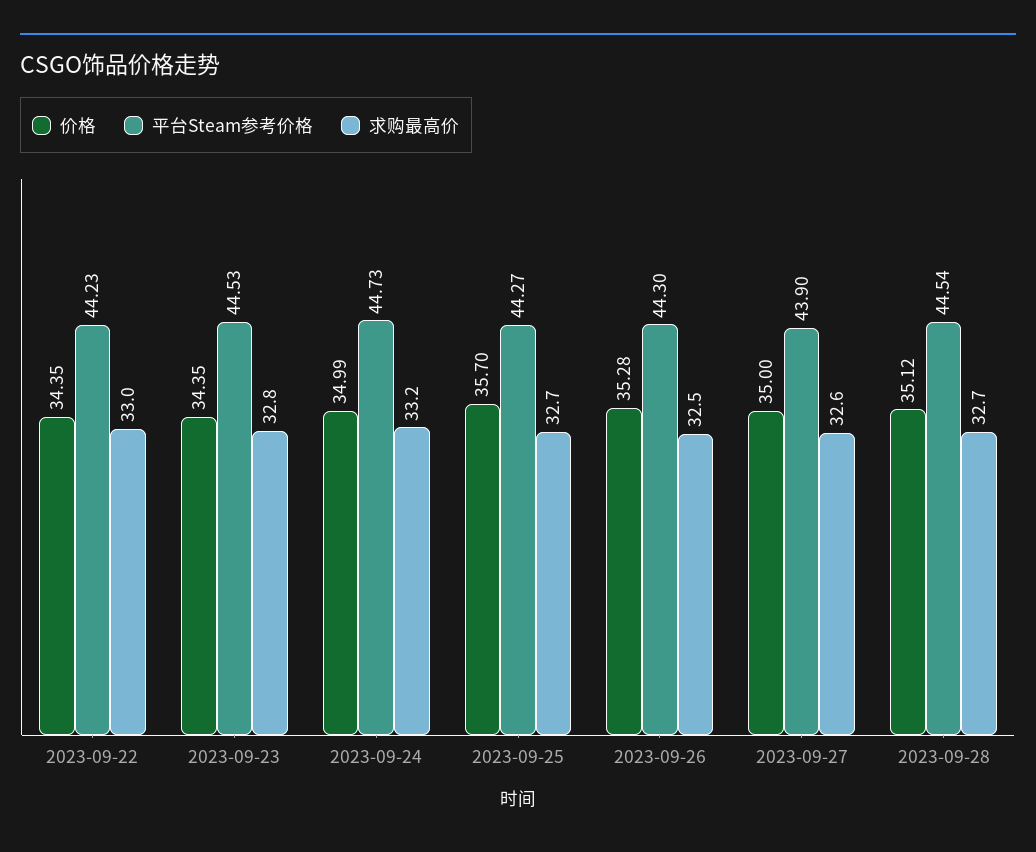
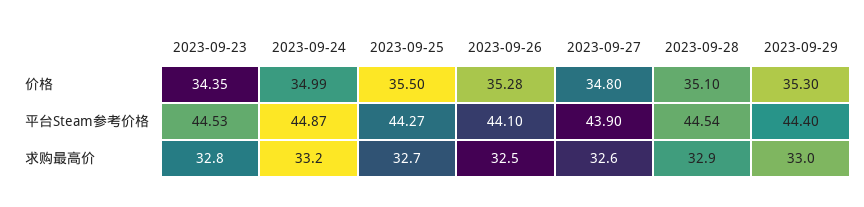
价格, 2023-09-22: 34.35 -> none
平台Steam参考价格, 2023-09-22: 44.23 -> none
求购最高价, 2023-09-22: 33 -> none
平台Steam参考价格, 2023-09-24: 44.73 -> 44.87
价格, 2023-09-25: 35.7 -> 35.5
平台Steam参考价格, 2023-09-26: 44.3 -> 44.1
价格, 2023-09-27: 35 -> 34.8
价格, 2023-09-28: 35.12 -> 35.1
求购最高价, 2023-09-28: 32.7 -> 32.9
价格, 2023-09-29: none -> 35.3
平台Steam参考价格, 2023-09-29: none -> 44.4
求购最高价, 2023-09-29: none -> 33

